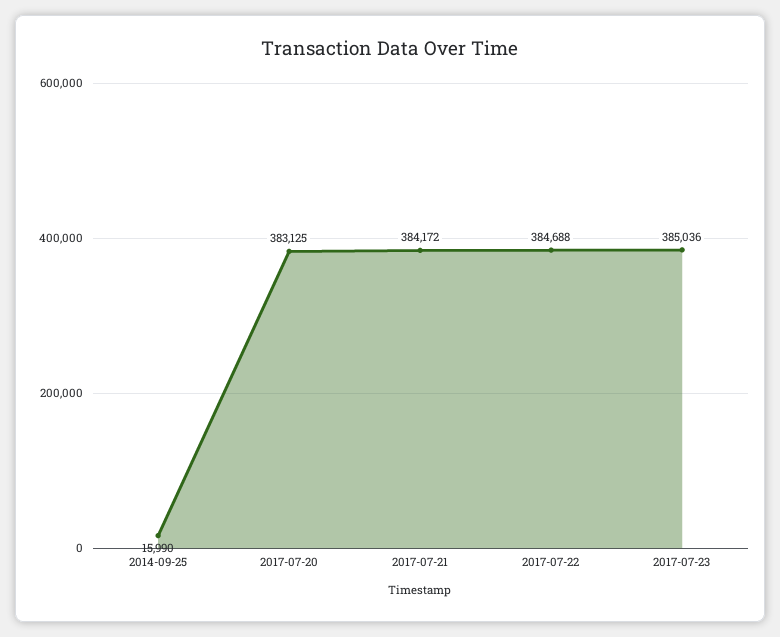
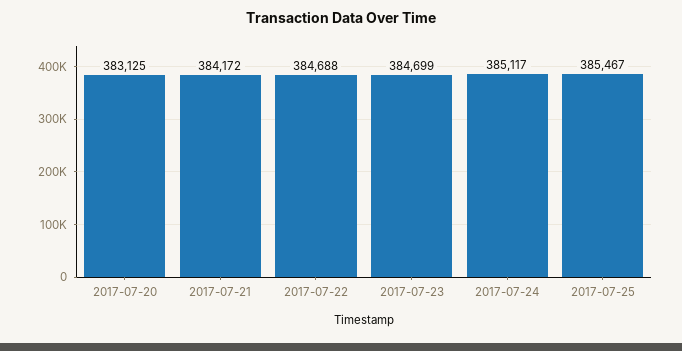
2014-09-25: 15990 -> none
2017-07-23: 385036 -> 384699
2017-07-24: none -> 385117
2017-07-25: none -> 385467

